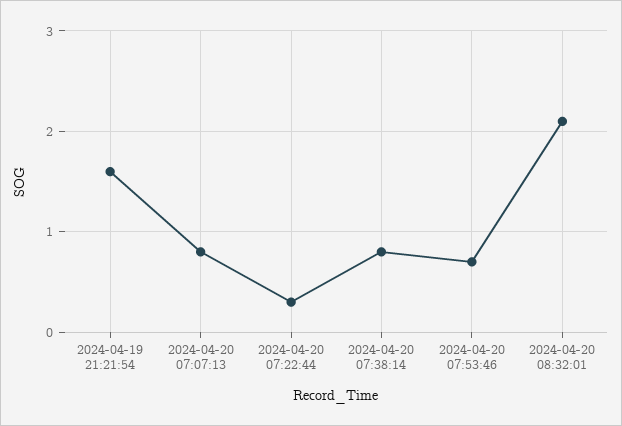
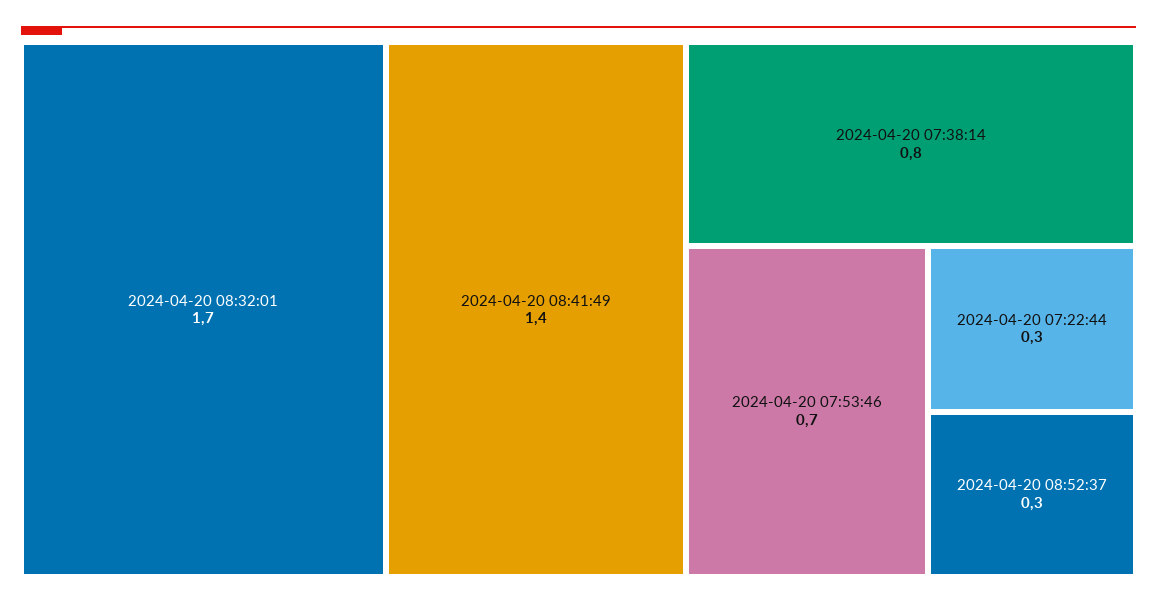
2024-04-19 21:21:54: 1.6 -> none
2024-04-20 07:07:13: 0.8 -> none
2024-04-20 08:32:01: 2.1 -> 1.7
2024-04-20 08:41:49: none -> 1.4
2024-04-20 08:52:37: none -> 0.3

